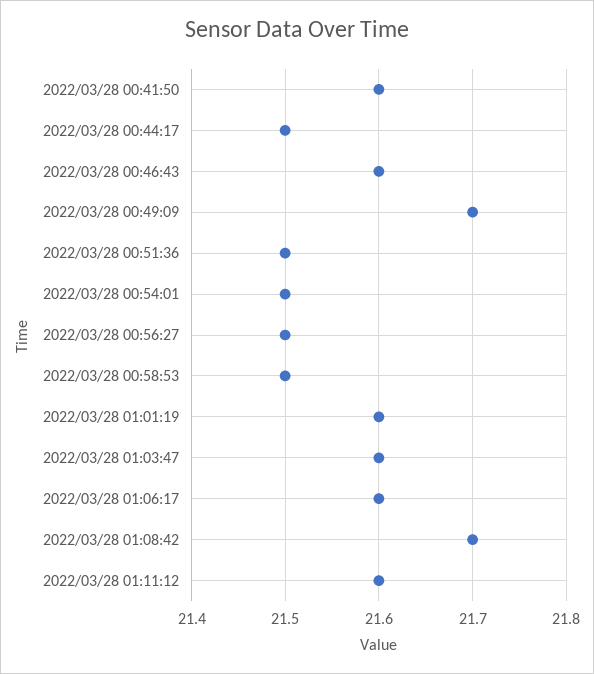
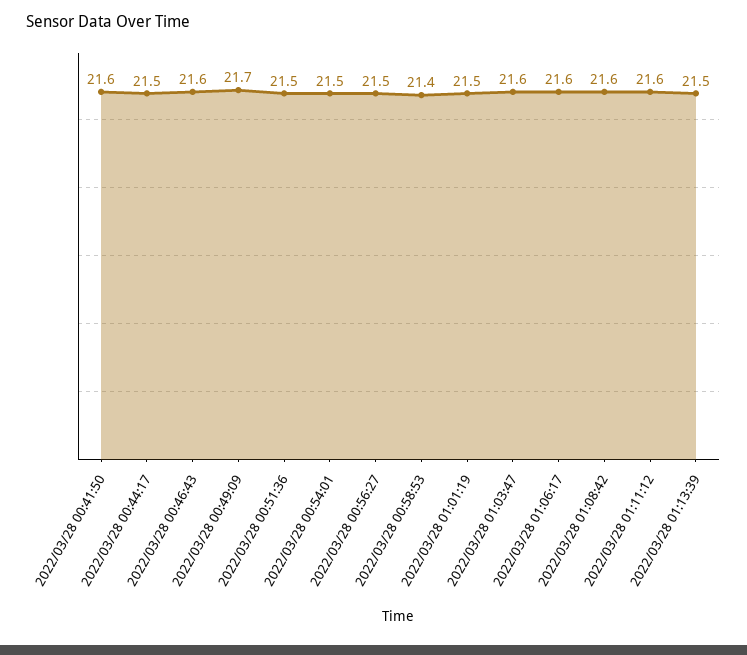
2022/03/28 00:58:53: 21.5 -> 21.4
2022/03/28 01:01:19: 21.6 -> 21.5
2022/03/28 01:08:42: 21.7 -> 21.6
2022/03/28 01:13:39: none -> 21.5

